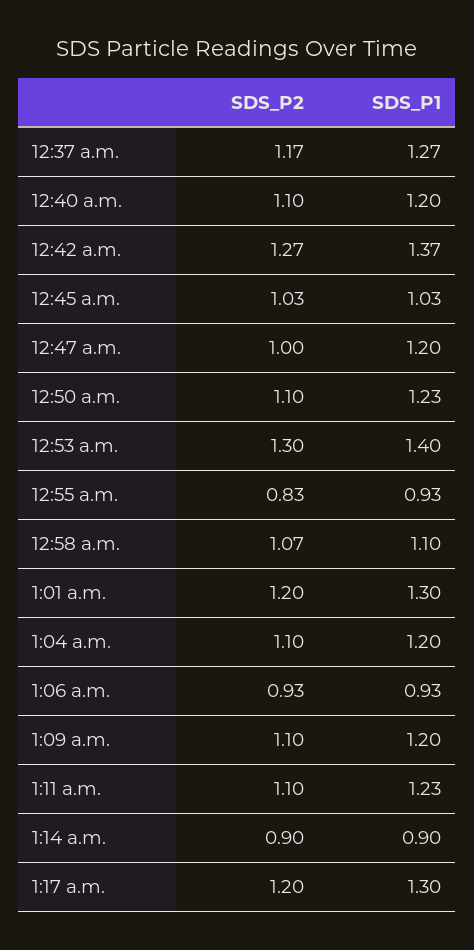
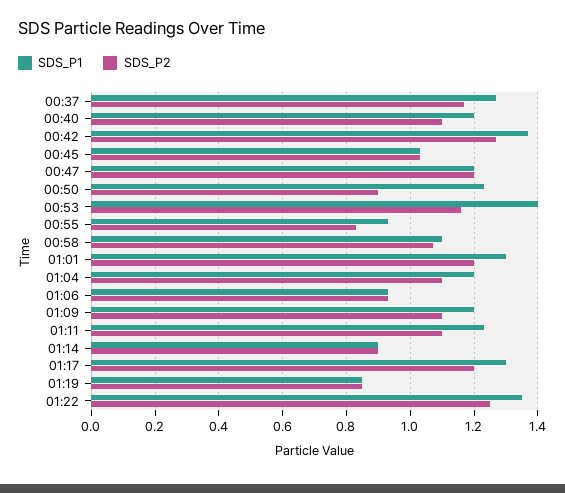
SDS_P2, 12:47 a.m.: 1 -> 1.2
SDS_P2, 12:50 a.m.: 1.1 -> 0.9
SDS_P2, 12:53 a.m.: 1.3 -> 1.15
SDS_P1, 01:19: none -> 0.85
SDS_P2, 01:19: none -> 0.85
SDS_P1, 01:22: none -> 1.35
SDS_P2, 01:22: none -> 1.25

